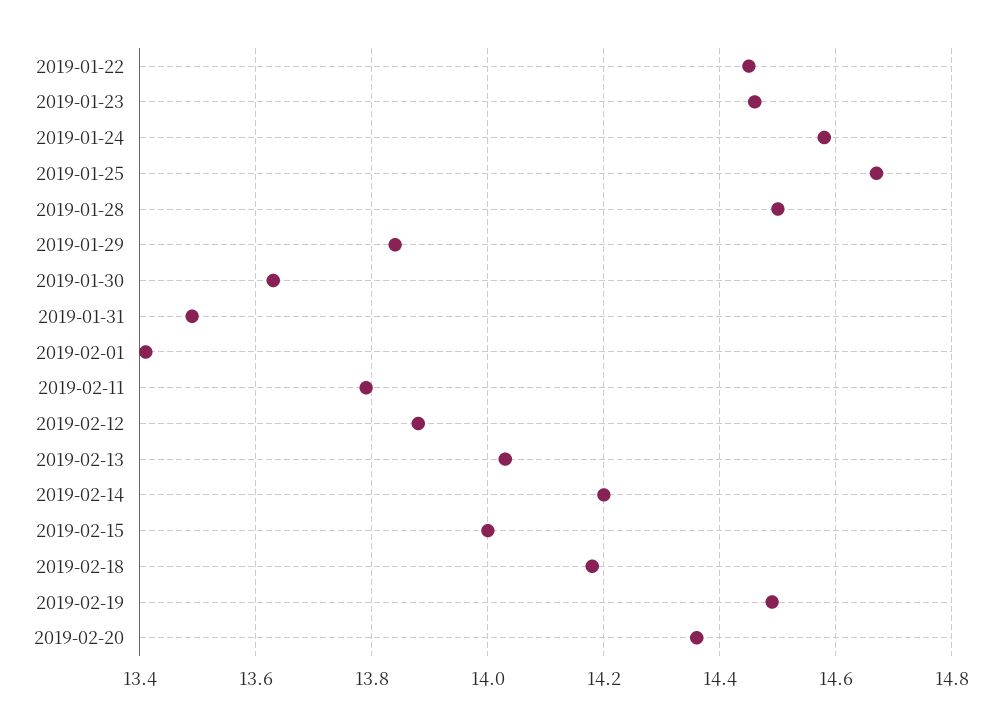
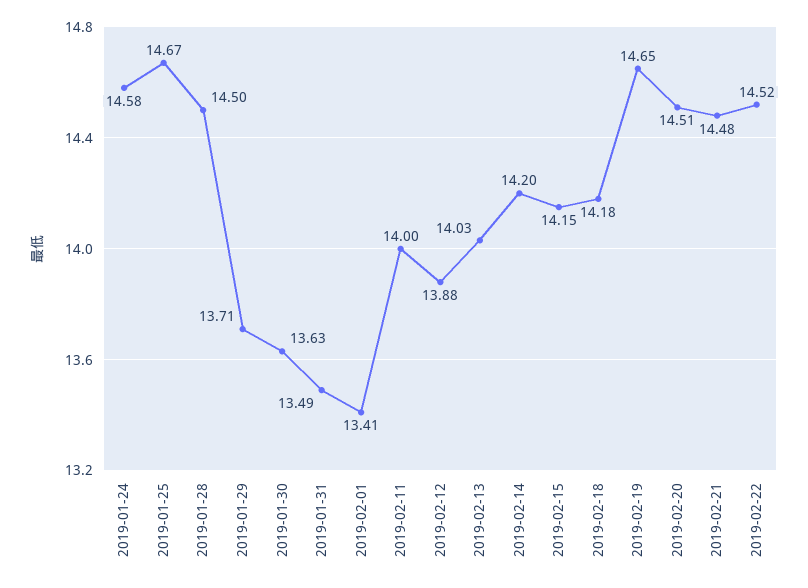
2019-01-22: 14.45 -> none
2019-01-23: 14.45 -> none
2019-01-29: 13.85 -> 13.71
2019-02-11: 13.8 -> 14
2019-02-15: 14 -> 14.15
2019-02-19: 14.5 -> 14.65
2019-02-20: 14.35 -> 14.51
2019-02-21: none -> 14.48
2019-02-22: none -> 14.52

